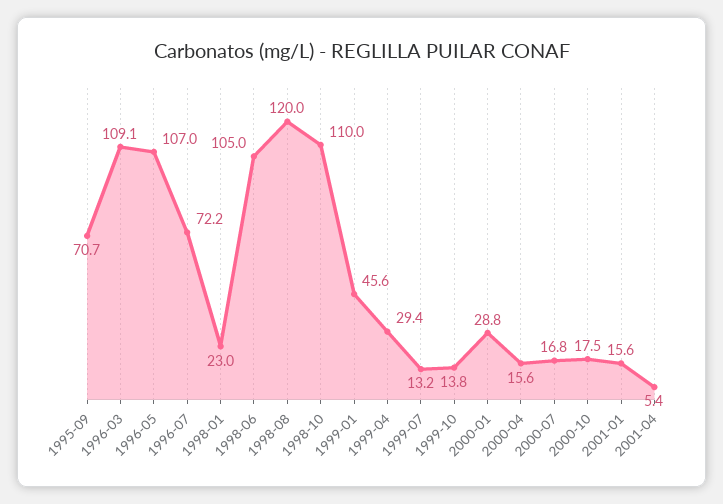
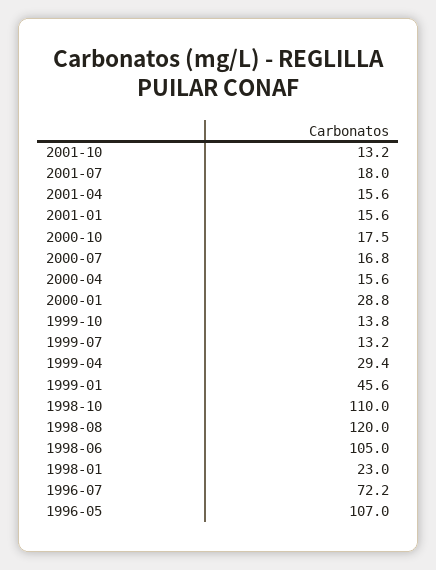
1995-09: 70.7 -> none
1996-03: 109.1 -> none
2001-04: 5.4 -> 15.6
2001-10: none -> 13.2
2001-07: none -> 18

